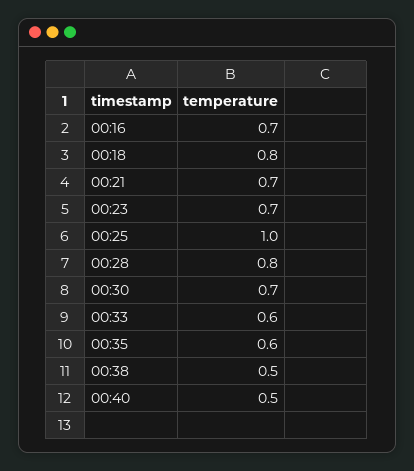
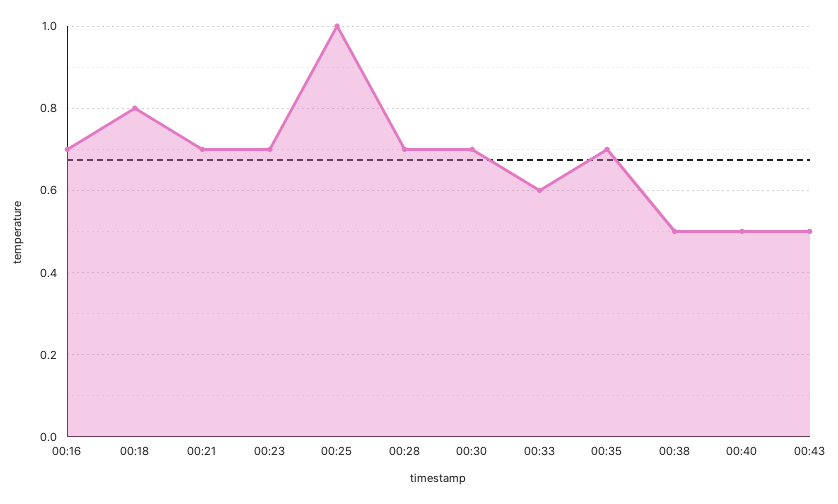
00:28: 0.8 -> 0.7
00:35: 0.6 -> 0.7
00:43: none -> 0.5

